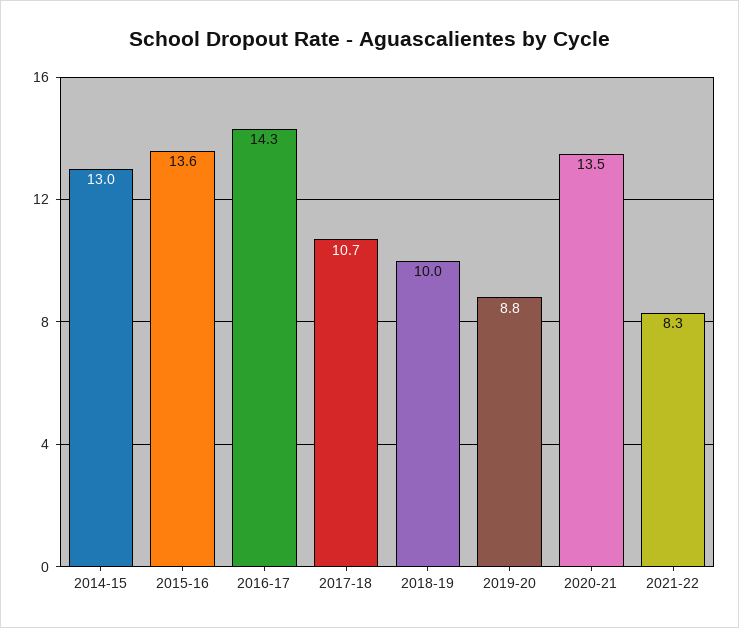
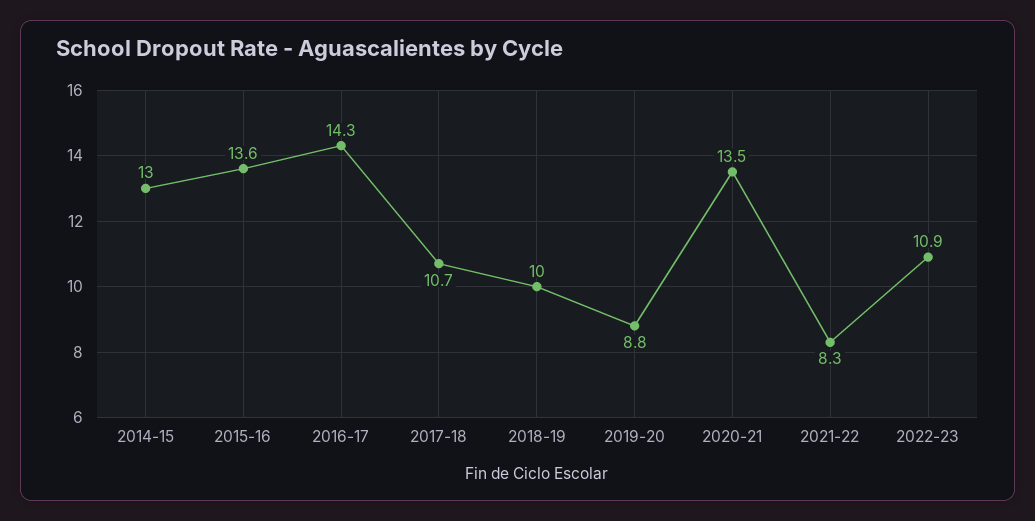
2022-23: none -> 10.9

